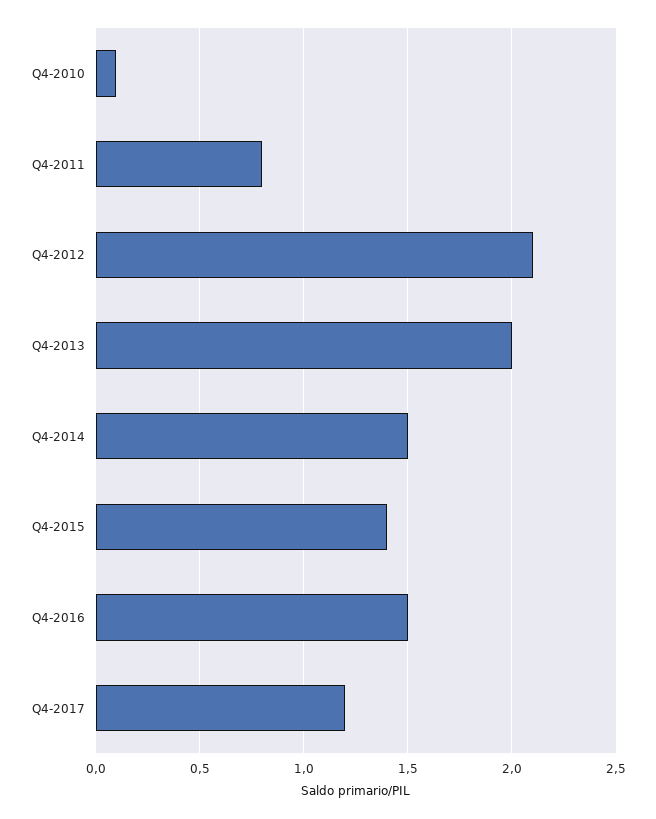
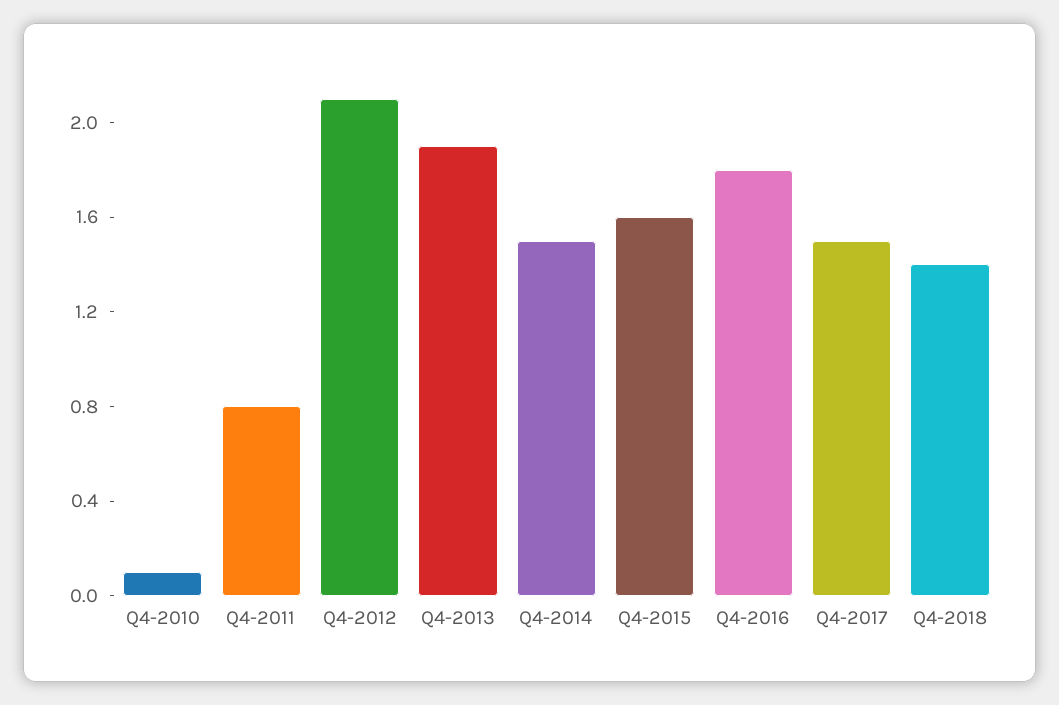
Q4-2013: 2 -> 1.9
Q4-2015: 1.4 -> 1.6
Q4-2016: 1.5 -> 1.8
Q4-2017: 1.2 -> 1.5
Q4-2018: none -> 1.4

